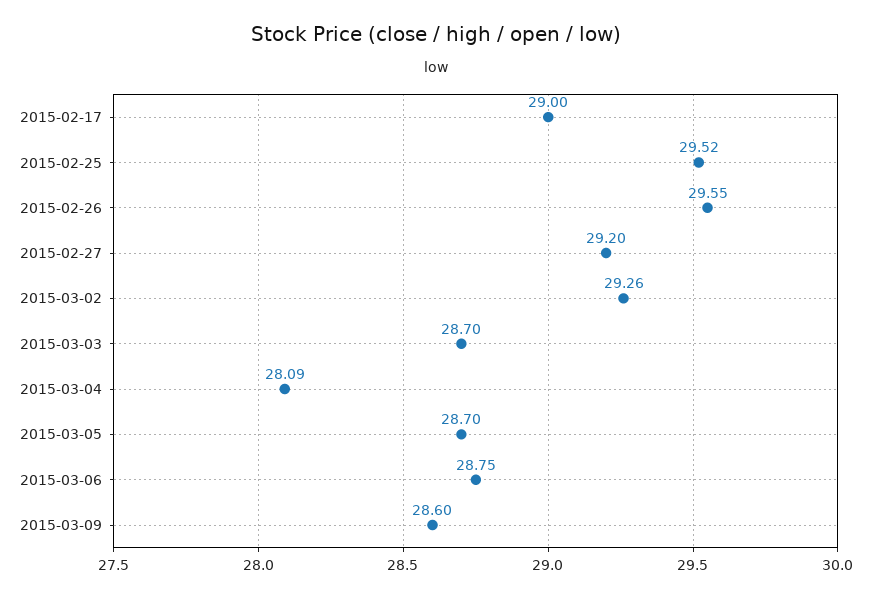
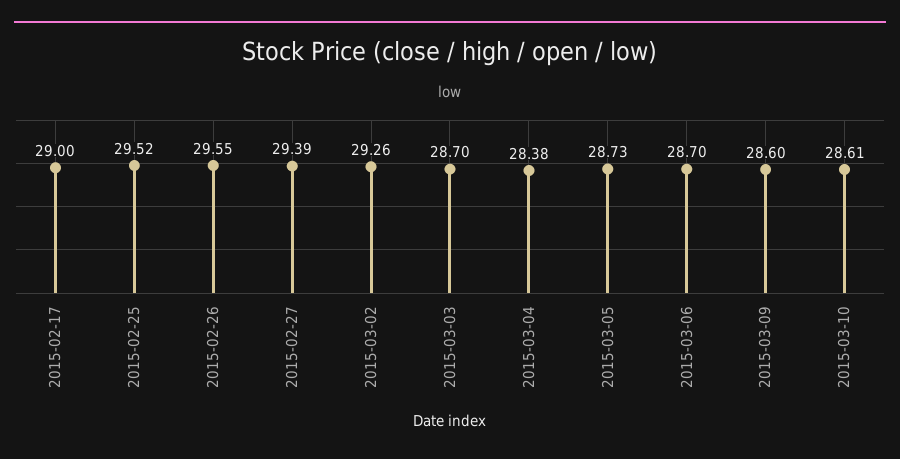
2015-02-27: 29.2 -> 29.39
2015-03-04: 28.09 -> 28.38
2015-03-05: 28.7 -> 28.73
2015-03-06: 28.75 -> 28.7
2015-03-10: none -> 28.61

